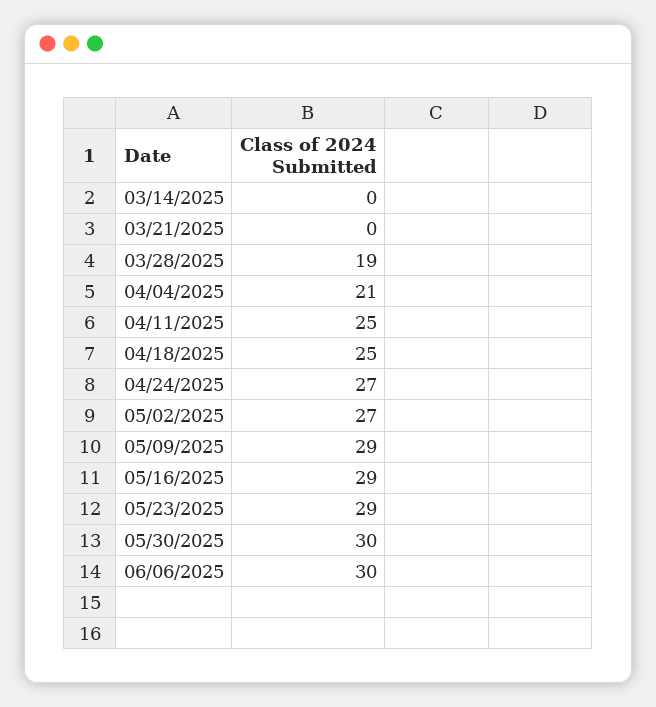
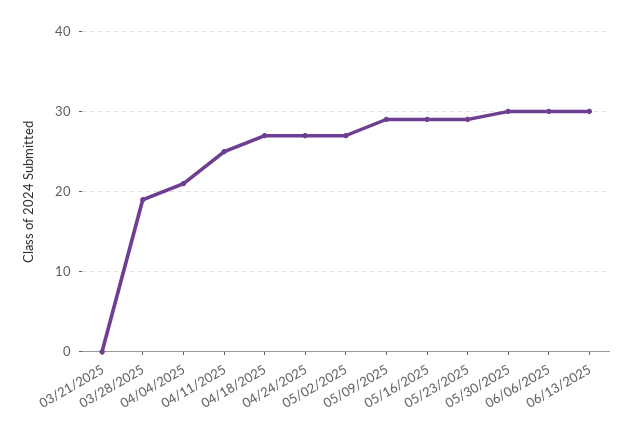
03/14/2025: 0 -> none
04/18/2025: 25 -> 27
06/13/2025: none -> 30

